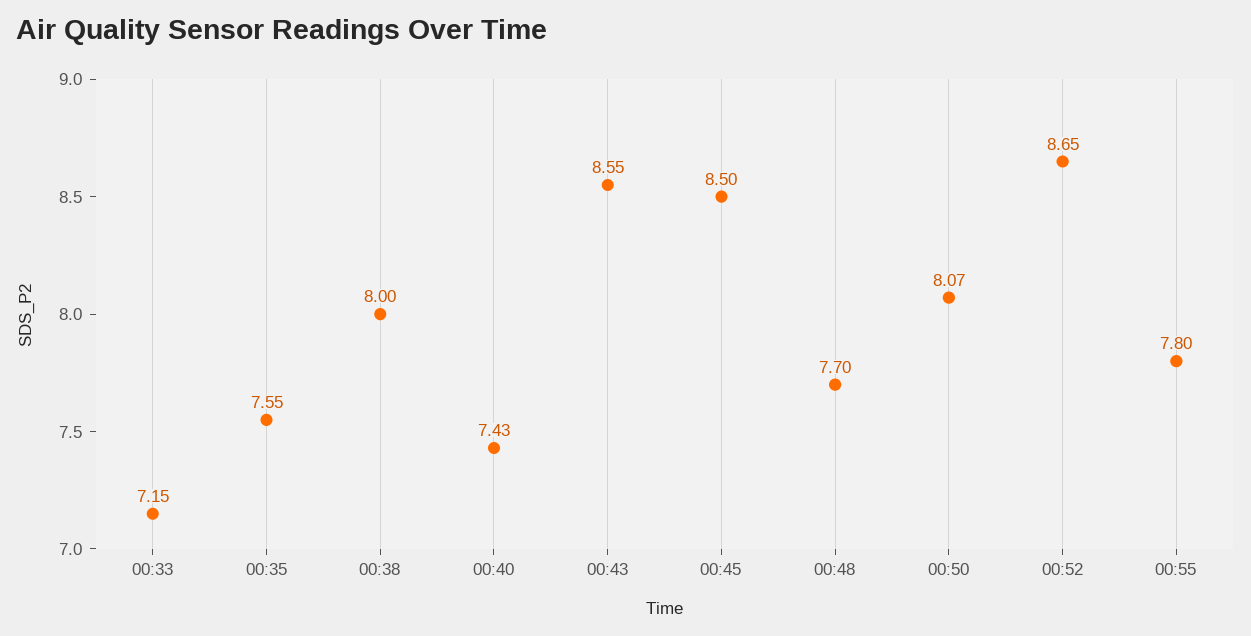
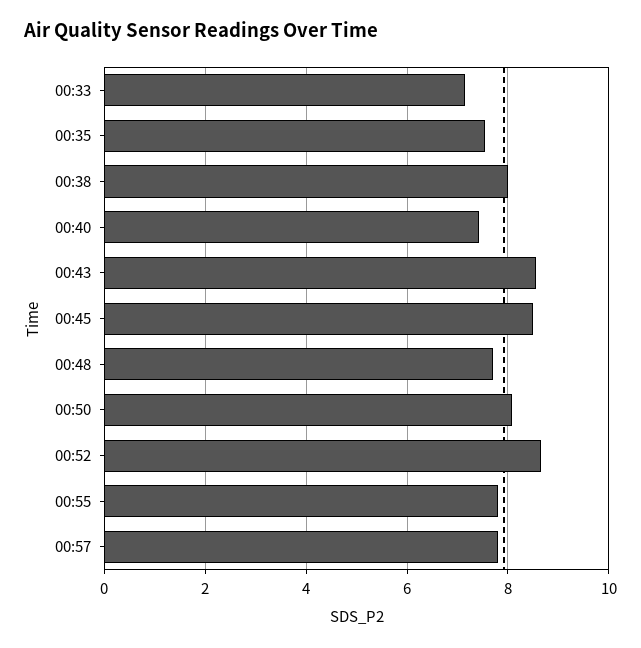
00:57: none -> 7.8

